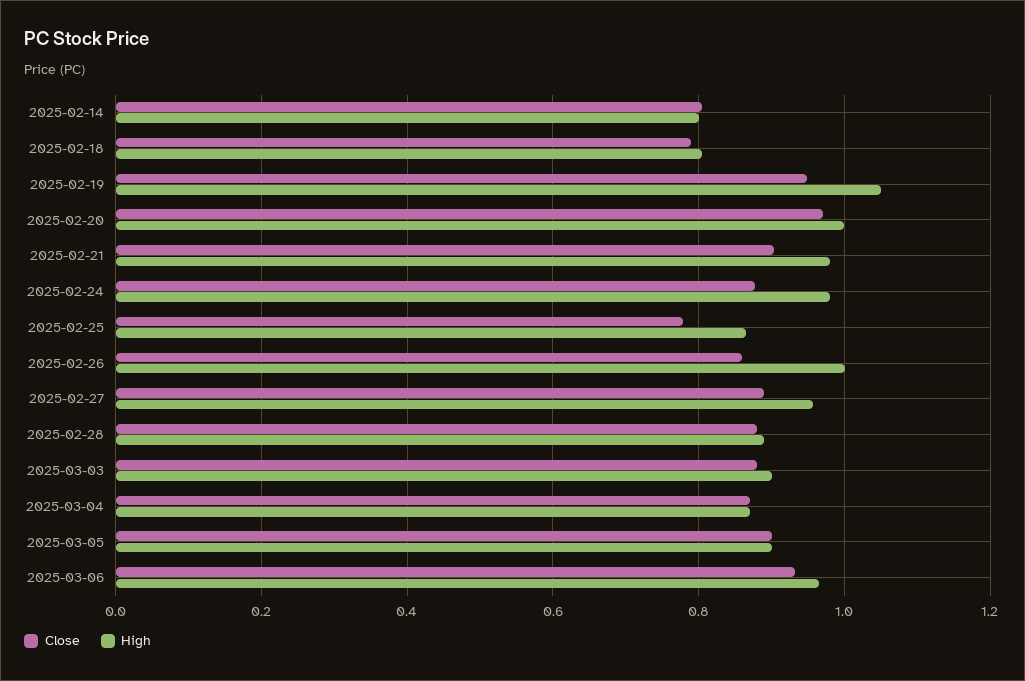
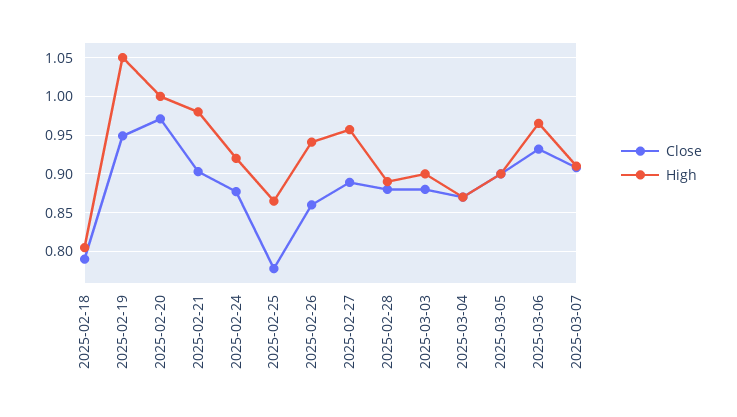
Close, 2025-02-14: 0.8 -> none
High, 2025-02-14: 0.8 -> none
High, 2025-02-24: 0.98 -> 0.92
High, 2025-02-26: 1 -> 0.94
Close, 2025-03-07: none -> 0.91
High, 2025-03-07: none -> 0.91

